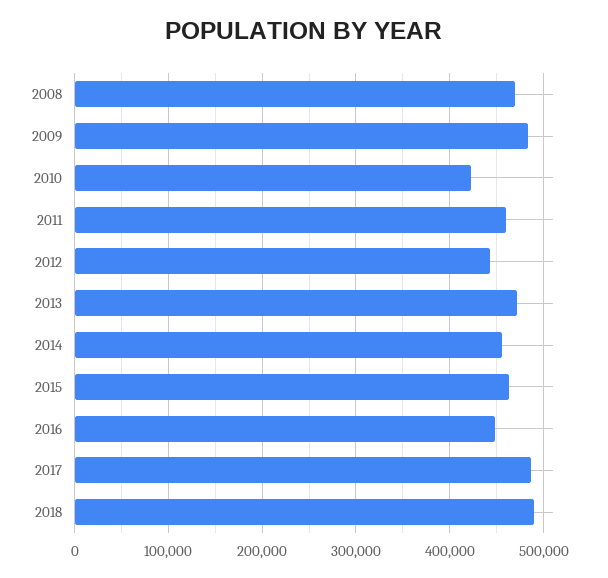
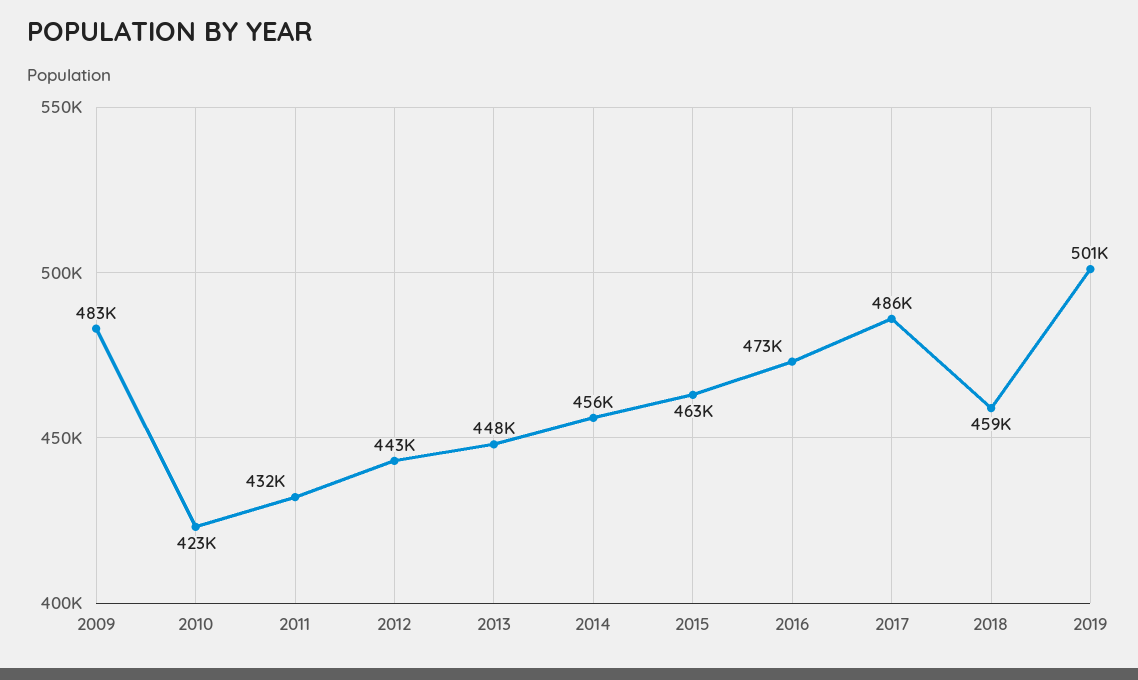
2008: 470000 -> none
2011: 460000 -> 432000
2013: 470000 -> 448000
2016: 450000 -> 473000
2018: 490000 -> 459000
2019: none -> 501000

